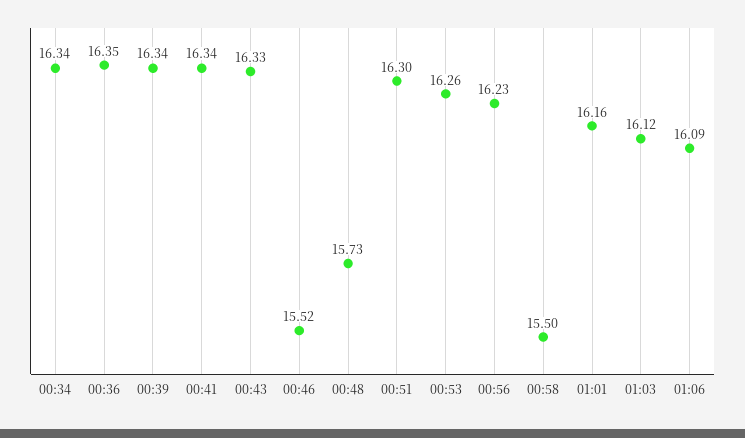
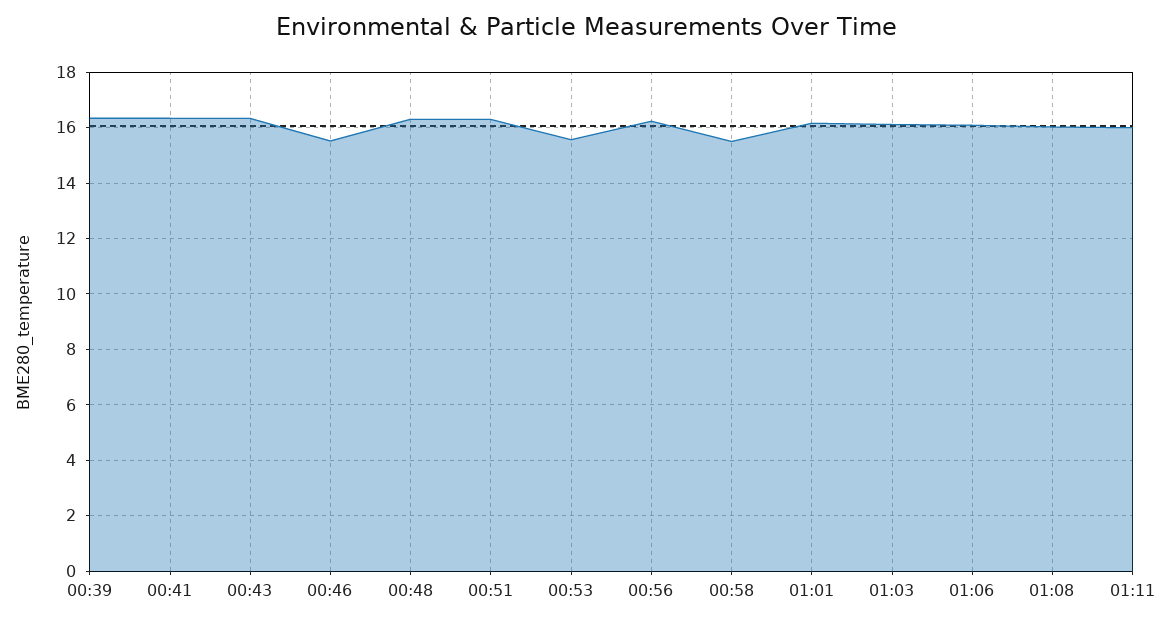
00:34: 16.34 -> none
00:36: 16.35 -> none
00:48: 15.73 -> 16.25
00:53: 16.26 -> 15.5
01:08: none -> 16
01:11: none -> 16

